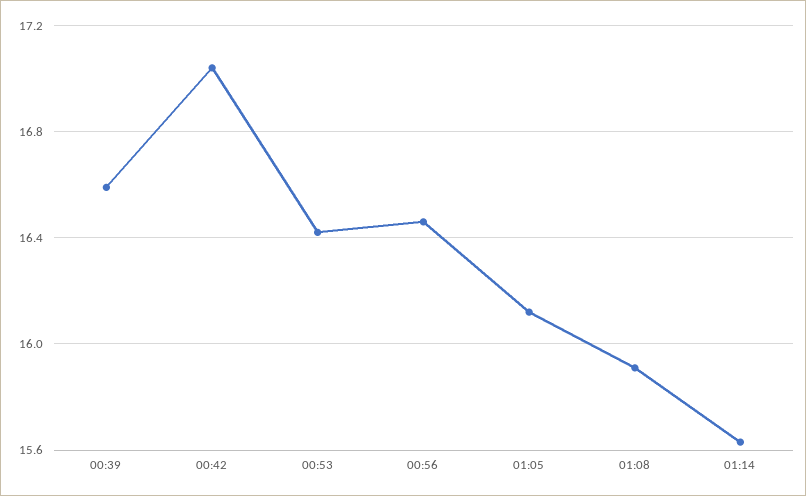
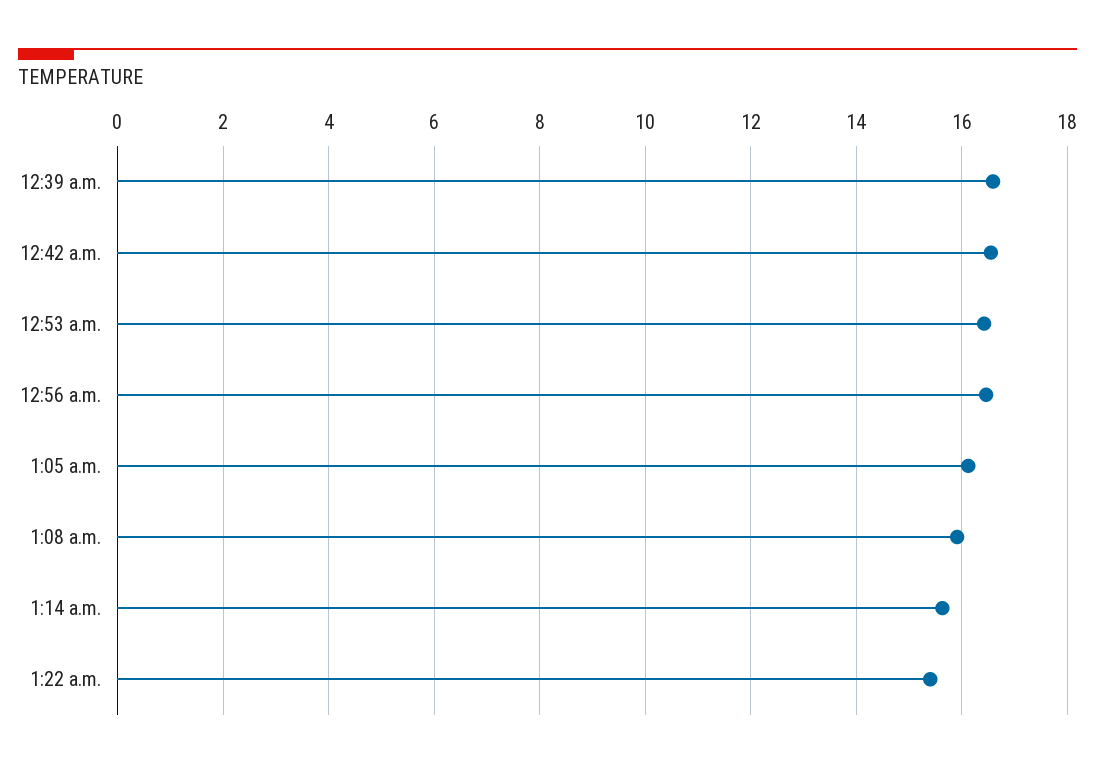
00:42: 17.05 -> 16.6
1:22 a.m.: none -> 15.4

